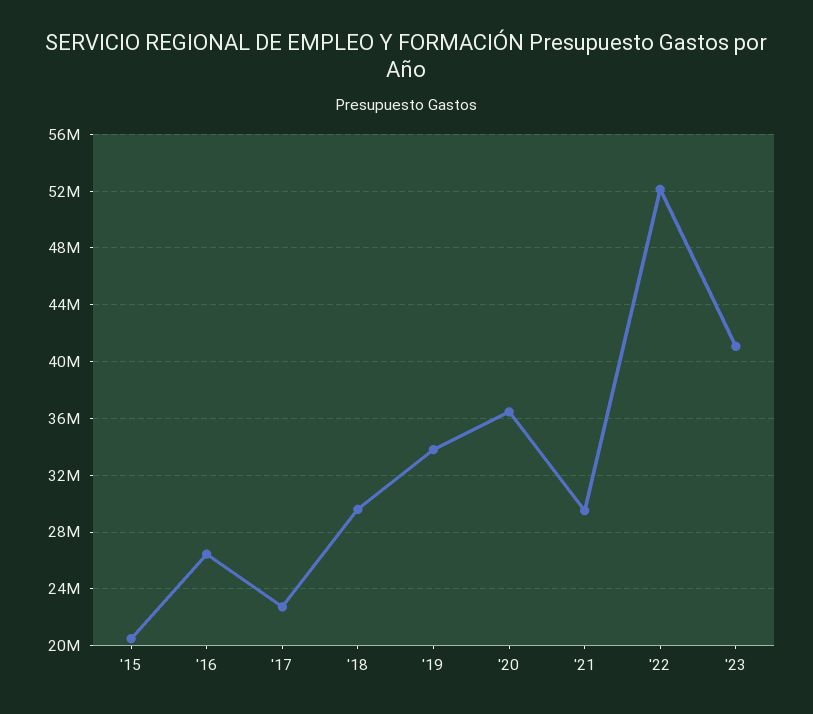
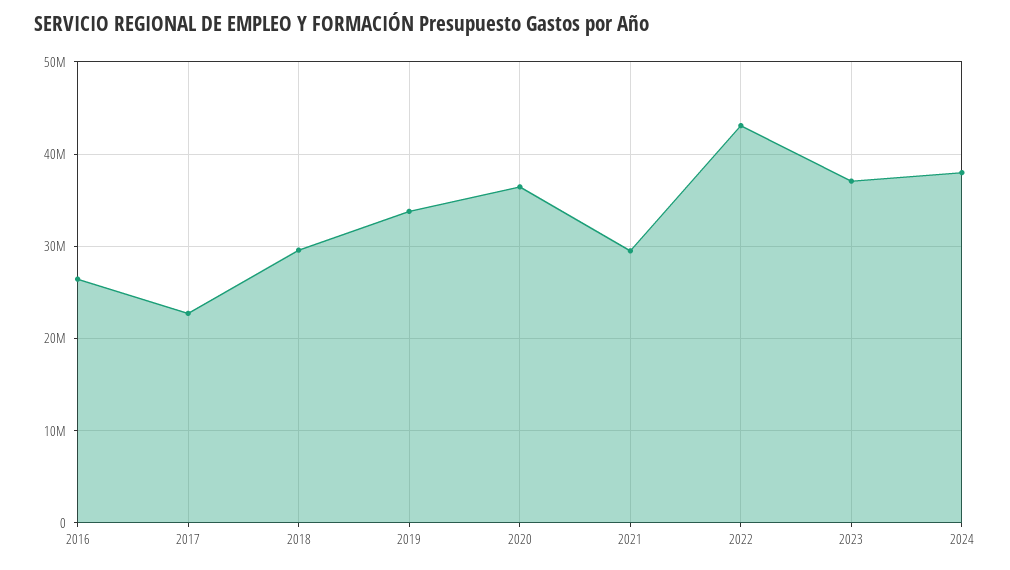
'15: 20500000 -> none
'22: 52000000 -> 43000000
'23: 41000000 -> 37000000
2024: none -> 38000000

